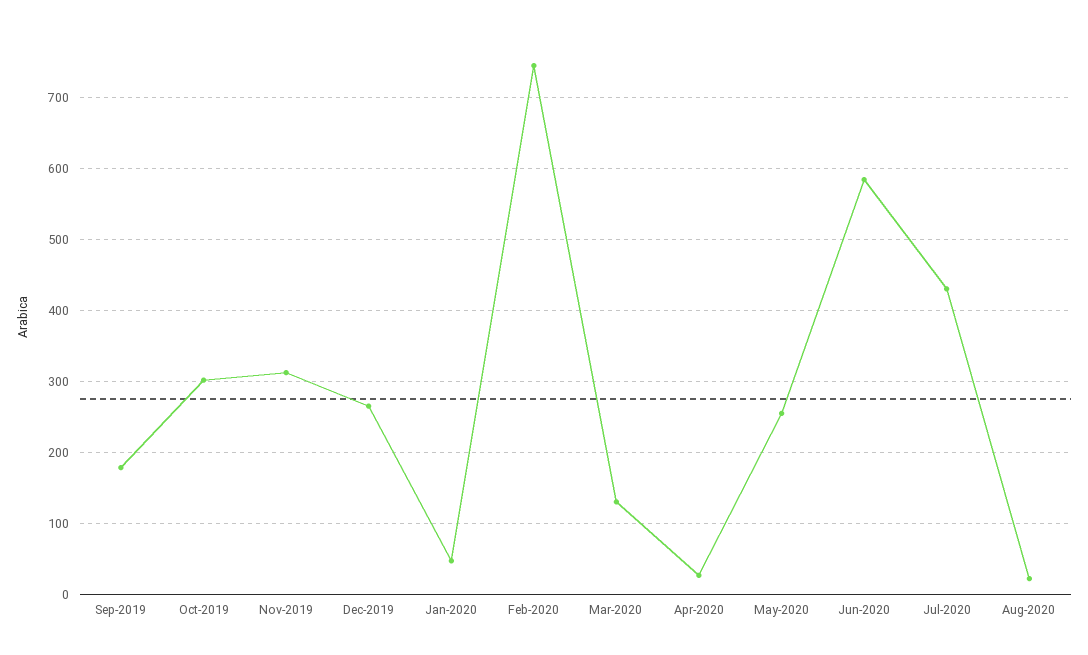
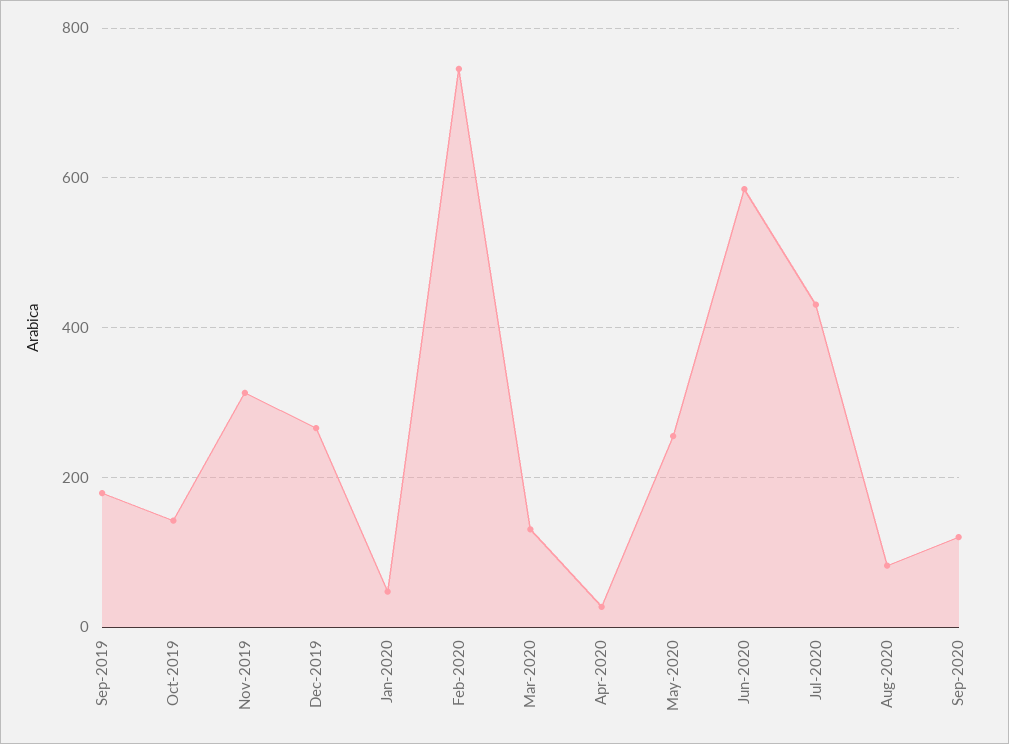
Oct-2019: 300 -> 140
Aug-2020: 20 -> 80
Sep-2020: none -> 120

